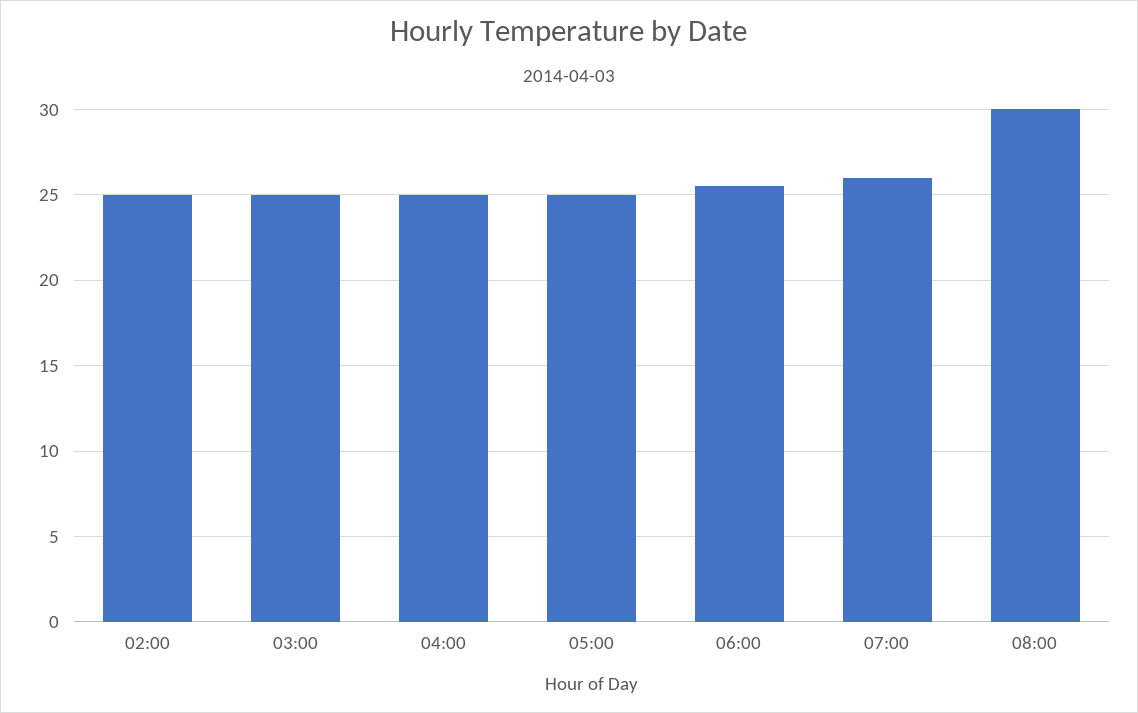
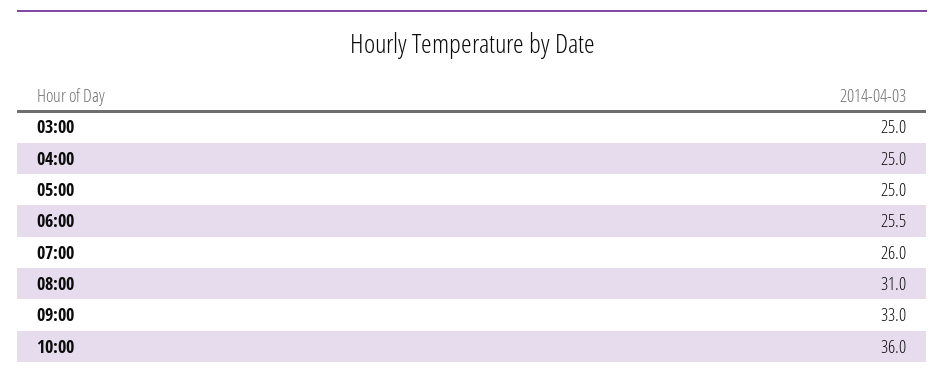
02:00: 25 -> none
08:00: 30 -> 31
09:00: none -> 33
10:00: none -> 36

